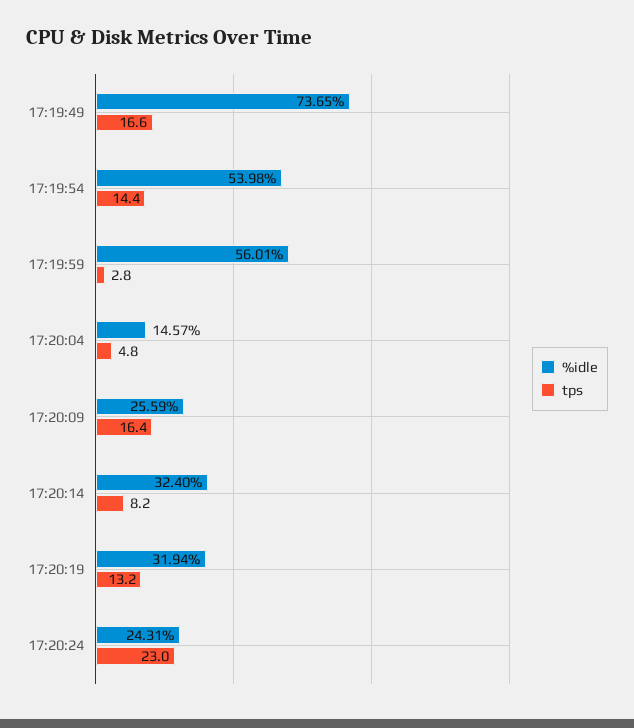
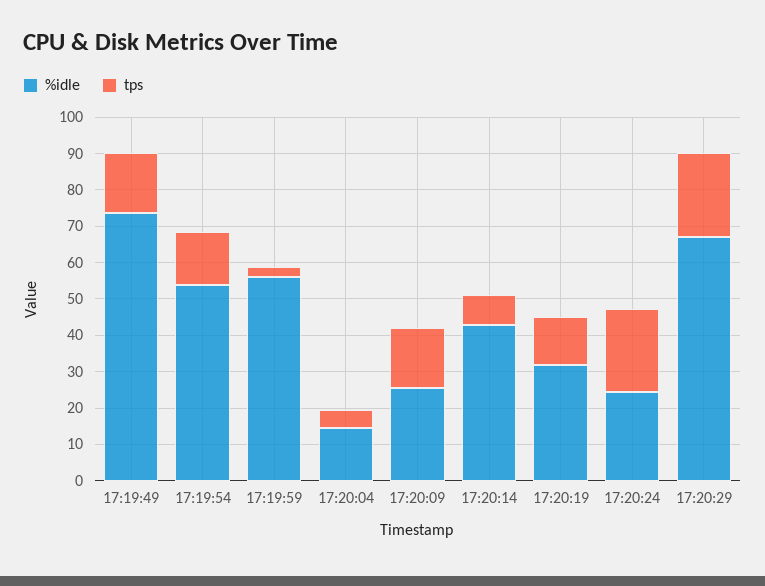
%idle, 17:20:14: 32.4 -> 42.5
%idle, 17:20:29: none -> 67.5
tps, 17:20:29: none -> 22.5

